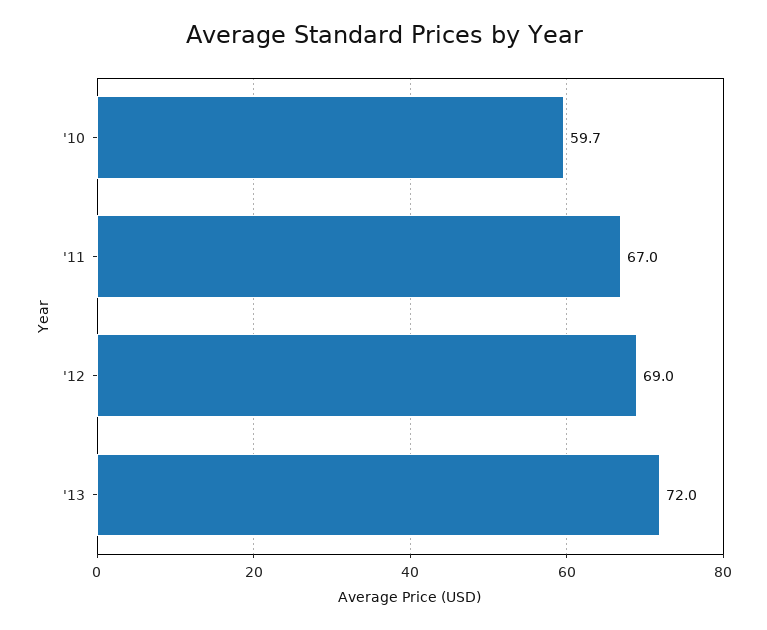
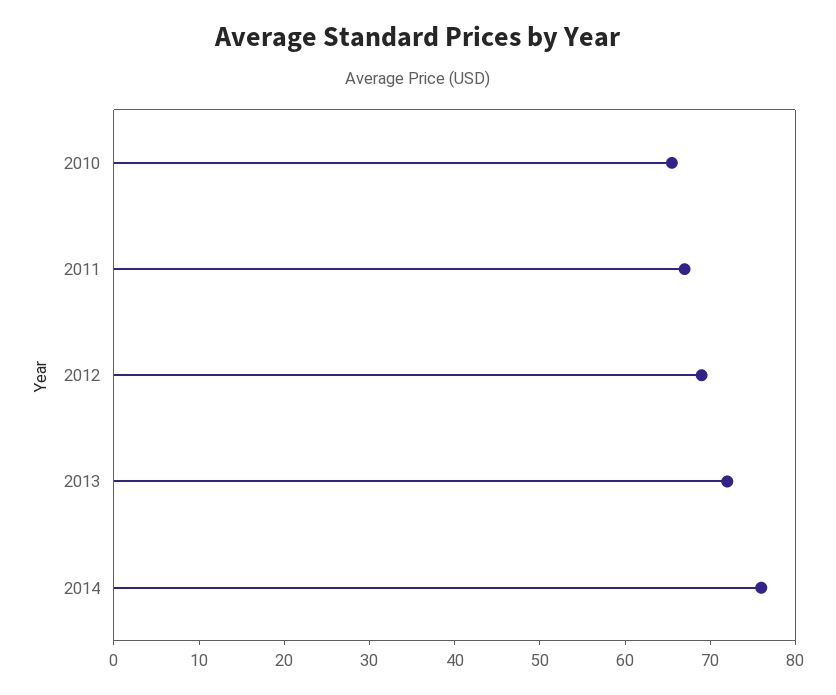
'10: 59.7 -> 66
2014: none -> 76

